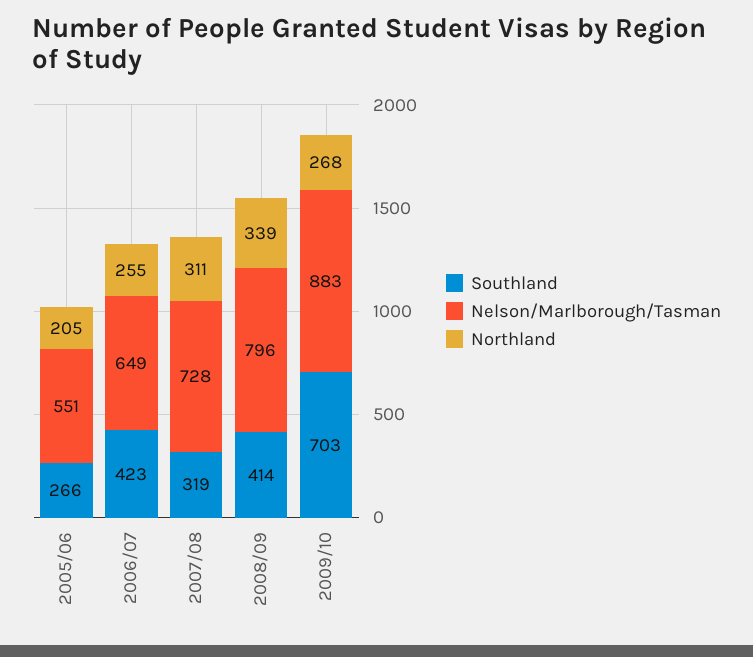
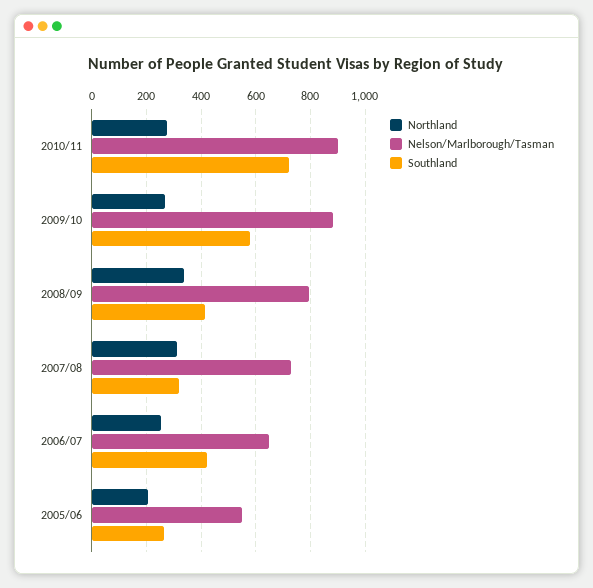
Southland, 2009/10: 703 -> 575
Northland, 2010/11: none -> 275
Nelson/Marlborough/Tasman, 2010/11: none -> 900
Southland, 2010/11: none -> 725

